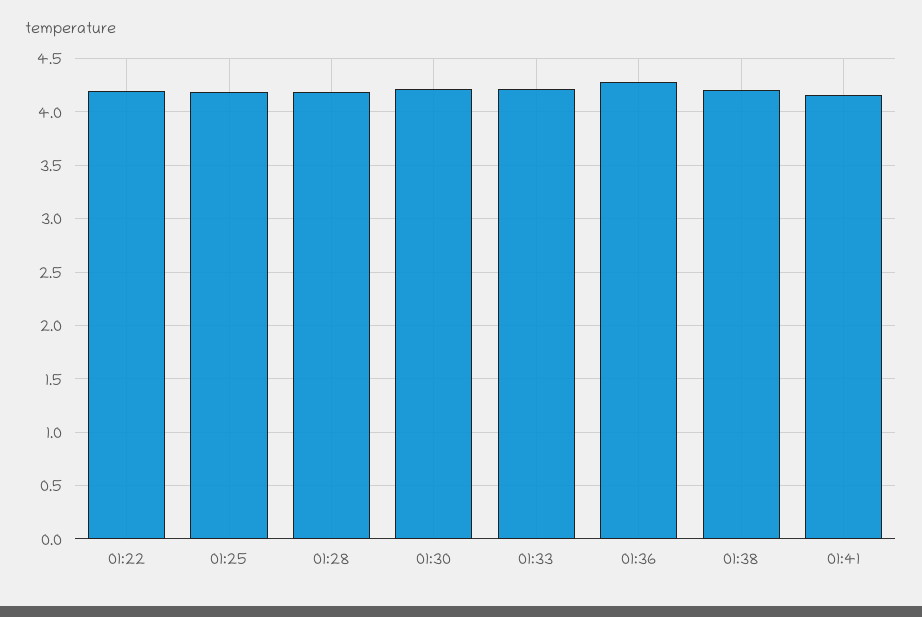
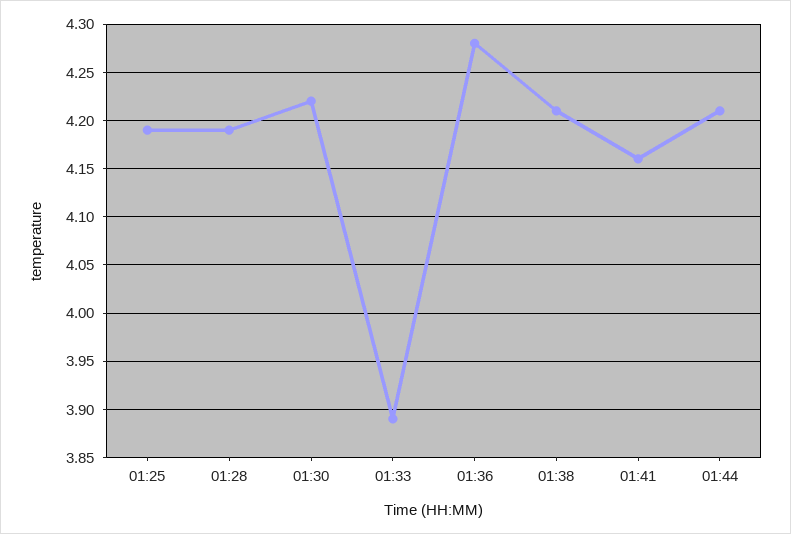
01:22: 4.2 -> none
01:33: 4.2 -> 3.89
01:44: none -> 4.21

